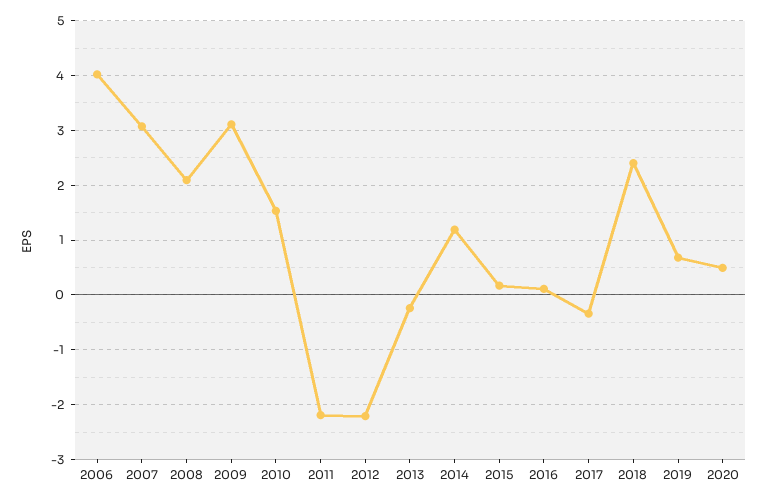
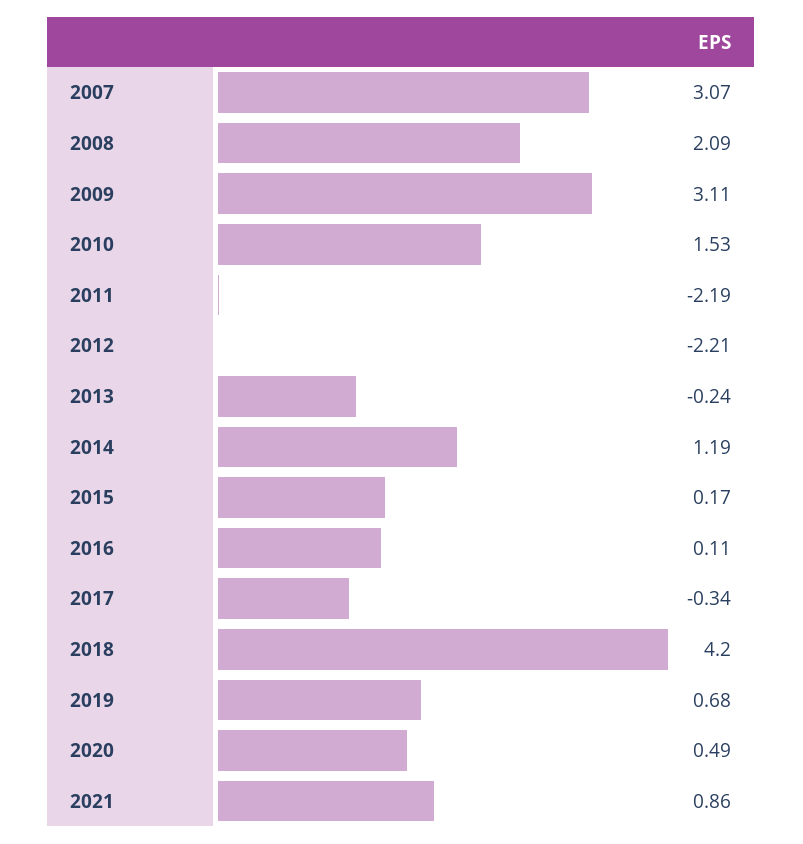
2006: 4 -> none
2018: 2.4 -> 4.2
2021: none -> 0.86

